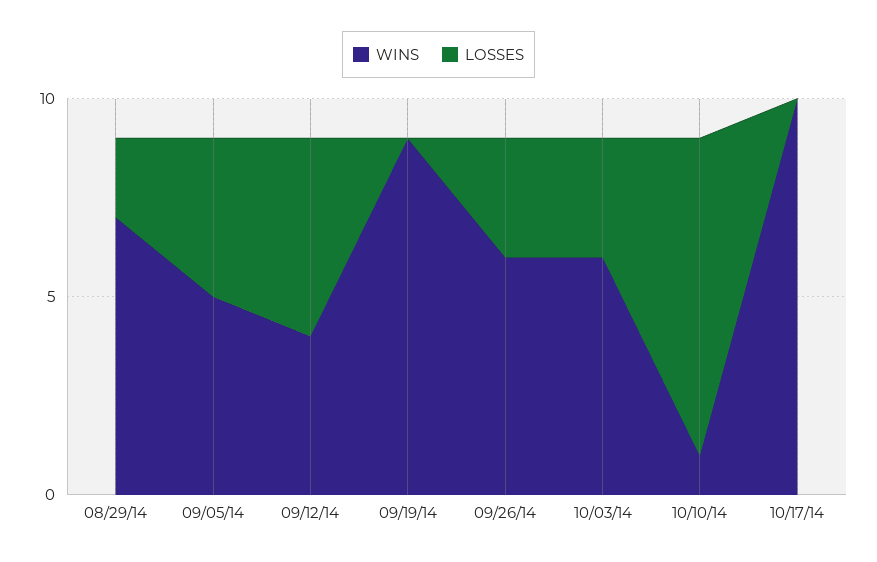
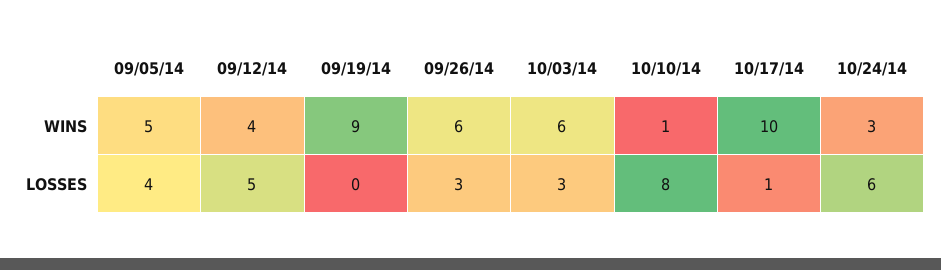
WINS, 08/29/14: 7 -> none
LOSSES, 08/29/14: 2 -> none
LOSSES, 10/17/14: 0 -> 1
WINS, 10/24/14: none -> 3
LOSSES, 10/24/14: none -> 6

